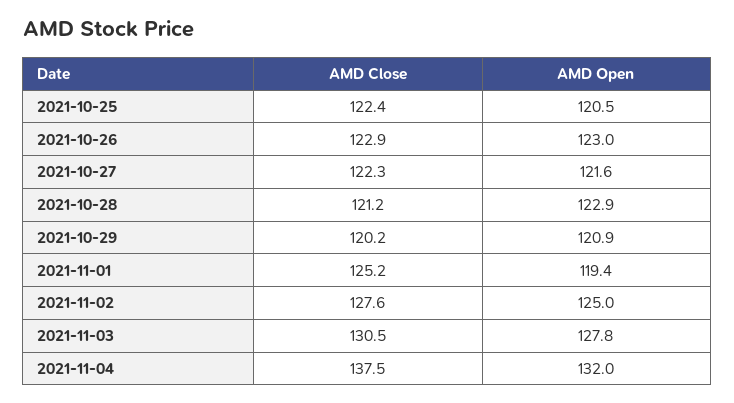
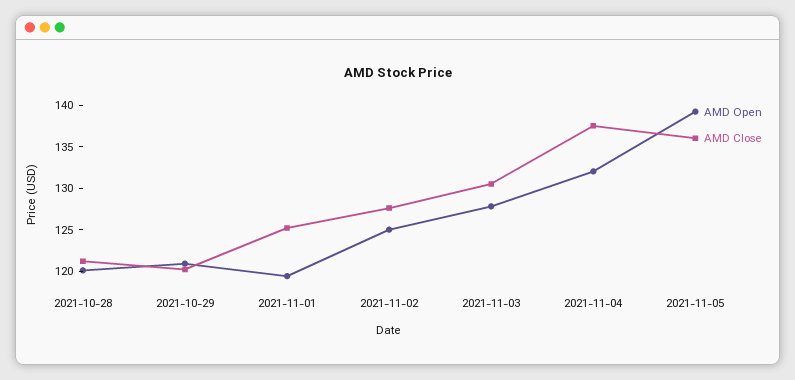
AMD Close, 2021-10-25: 122.4 -> none
AMD Open, 2021-10-25: 120.5 -> none
AMD Close, 2021-10-26: 122.9 -> none
AMD Open, 2021-10-26: 123 -> none
AMD Close, 2021-10-27: 122.3 -> none
AMD Open, 2021-10-27: 121.6 -> none
AMD Open, 2021-10-28: 122.9 -> 120
AMD Open, 2021-11-05: none -> 139
AMD Close, 2021-11-05: none -> 136

